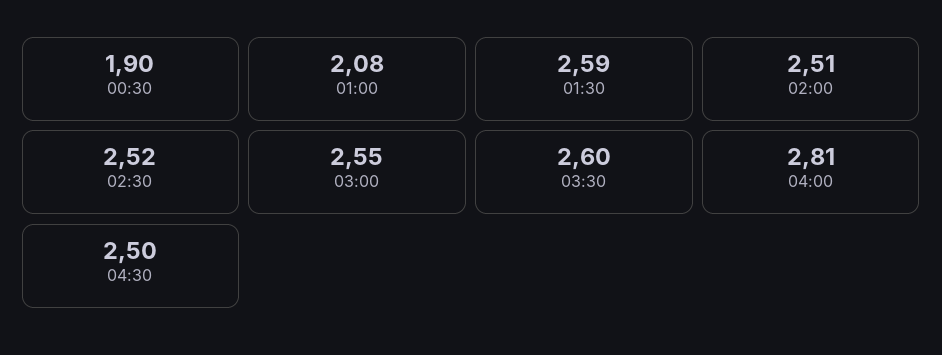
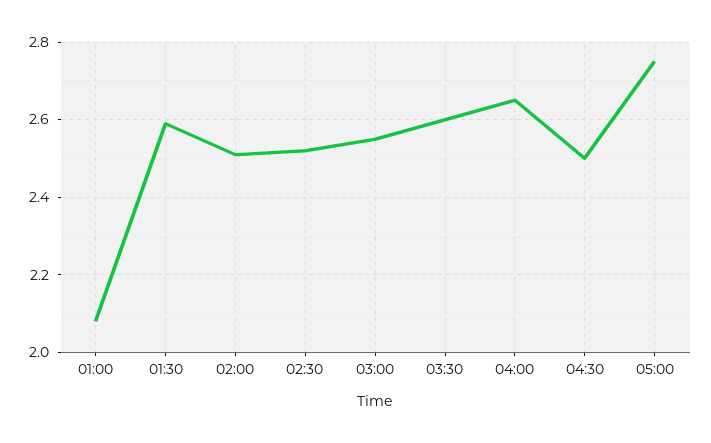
00:30: 1.9 -> none
04:00: 2.81 -> 2.65
05:00: none -> 2.75

